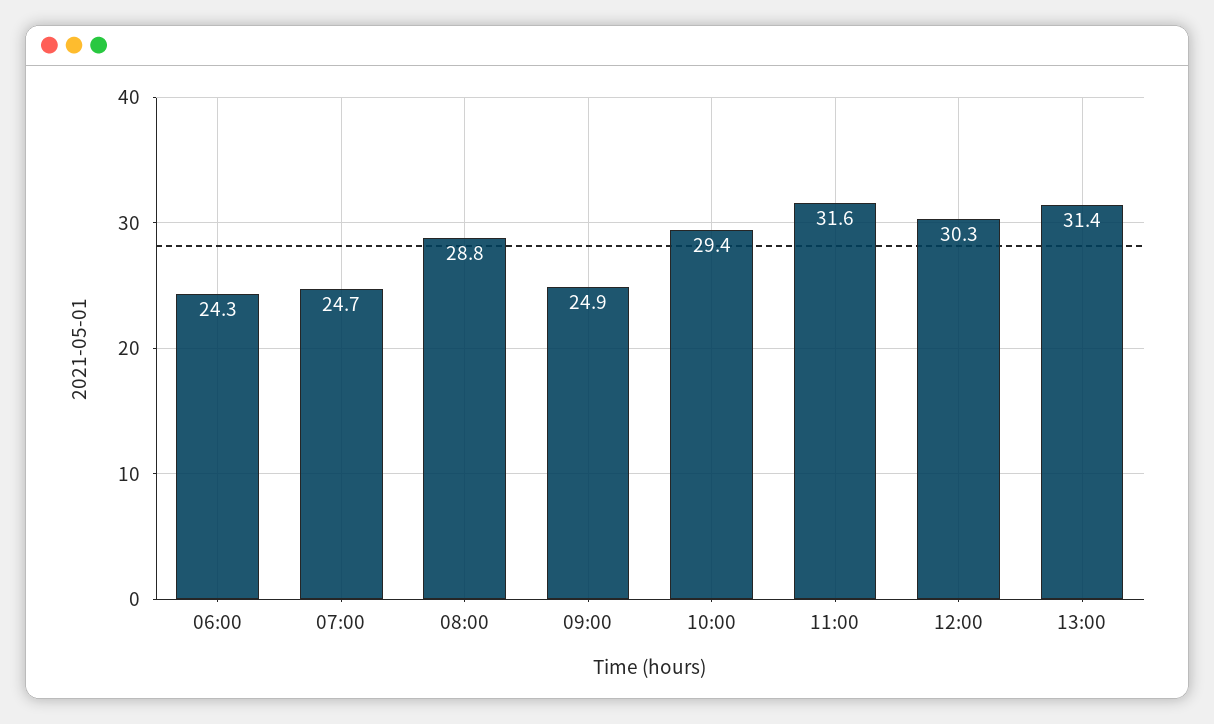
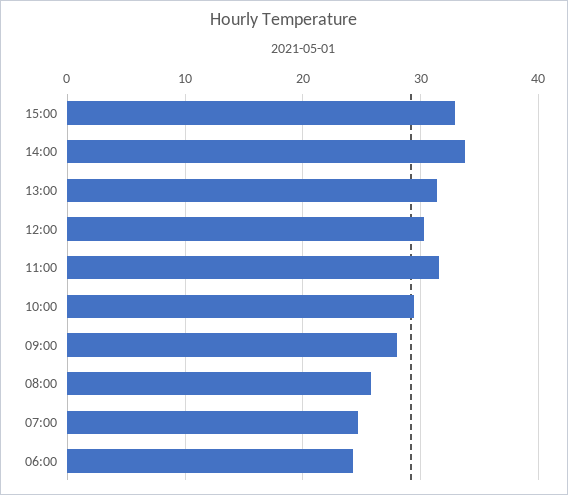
08:00: 28.8 -> 26
09:00: 24.9 -> 28
15:00: none -> 33
14:00: none -> 34

